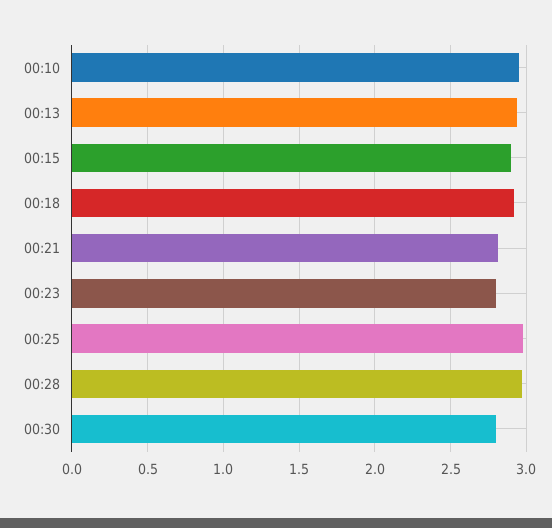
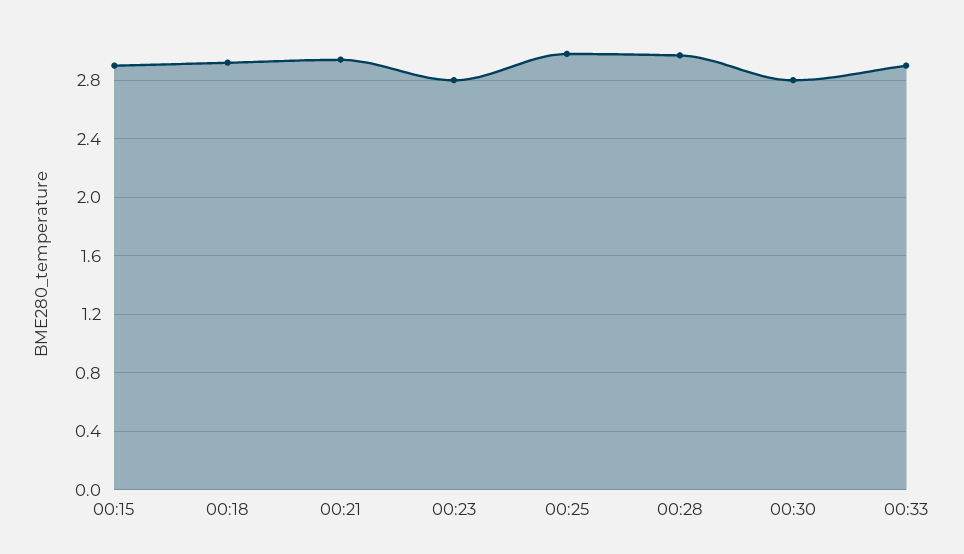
00:10: 2.95 -> none
00:13: 2.95 -> none
00:21: 2.8 -> 2.95
00:33: none -> 2.9

